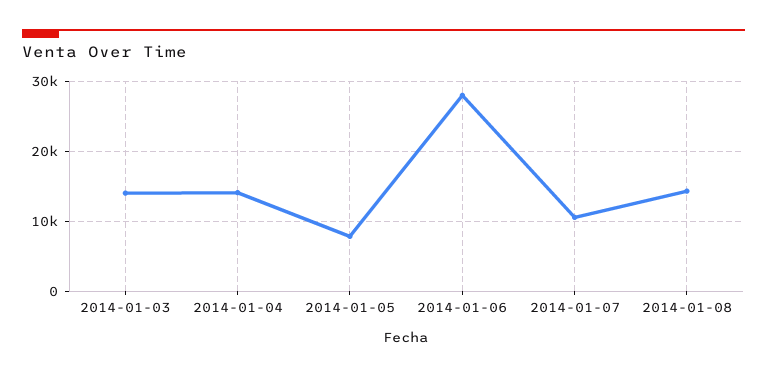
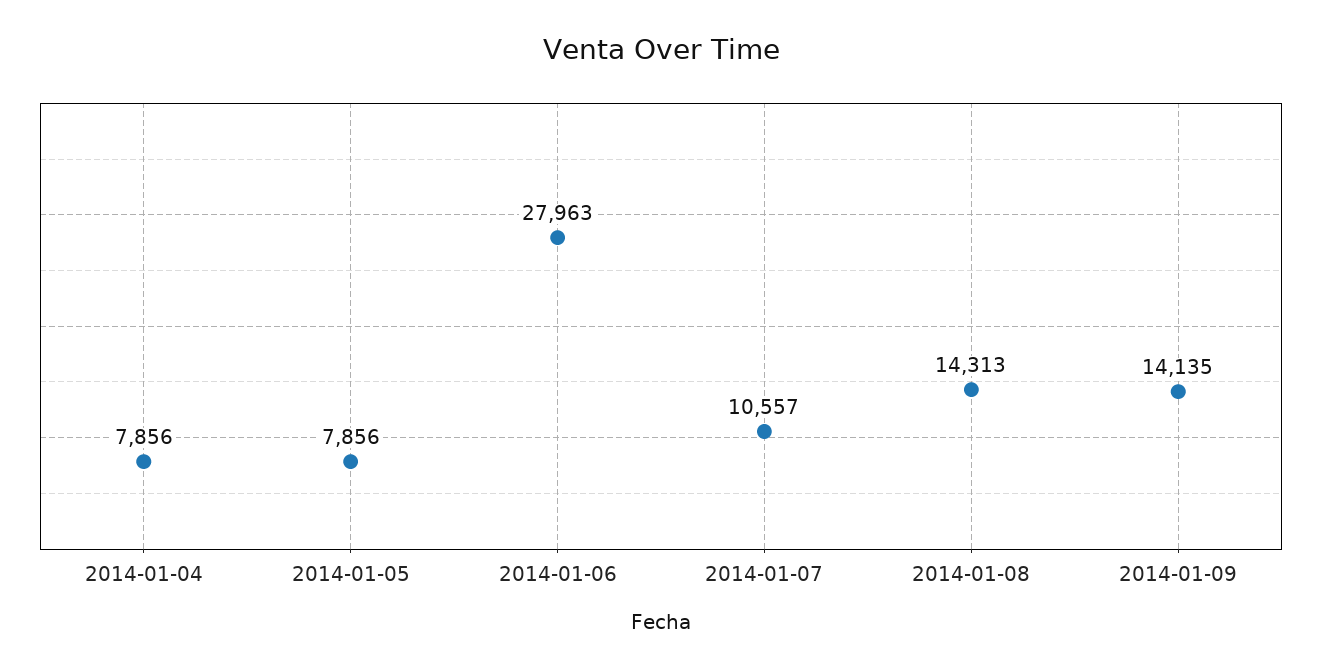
2014-01-03: 14000 -> none
2014-01-04: 14000 -> 7856
2014-01-09: none -> 14135

